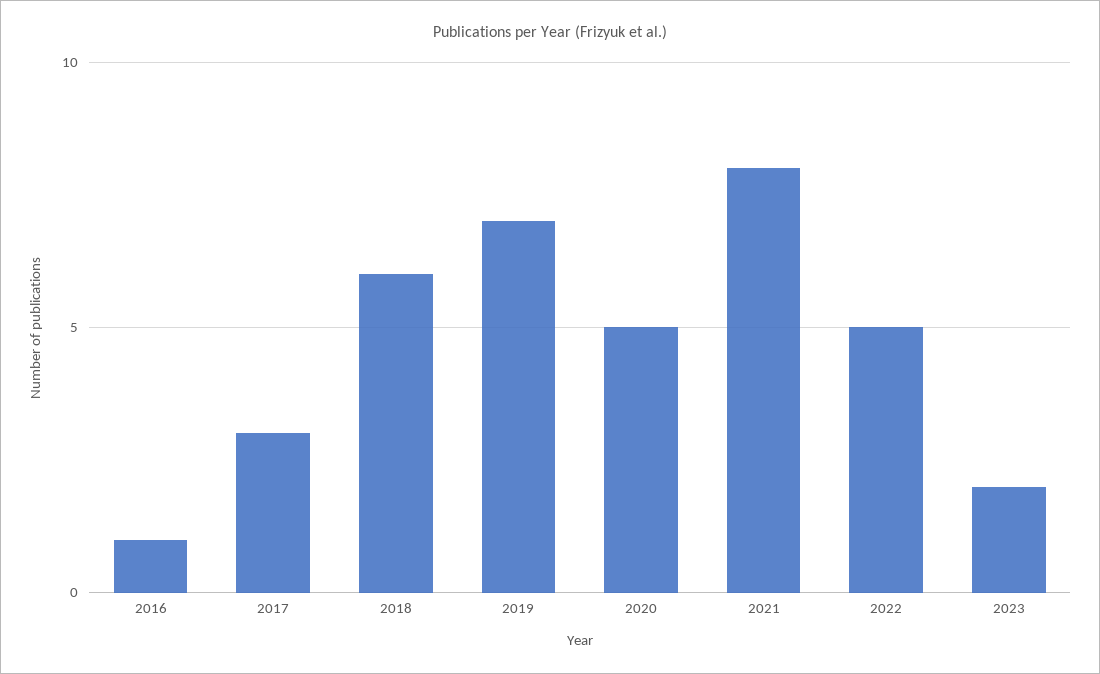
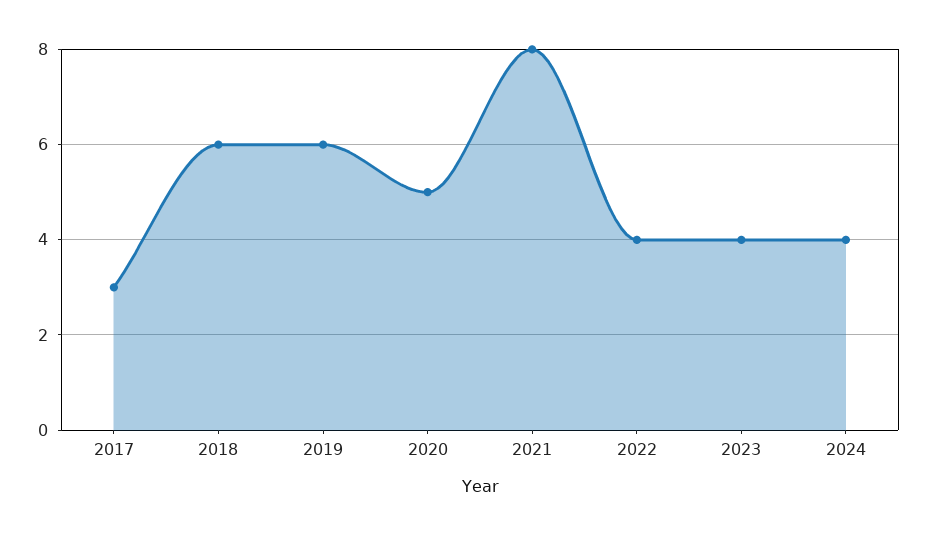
2016: 1 -> none
2019: 7 -> 6
2022: 5 -> 4
2023: 2 -> 4
2024: none -> 4

